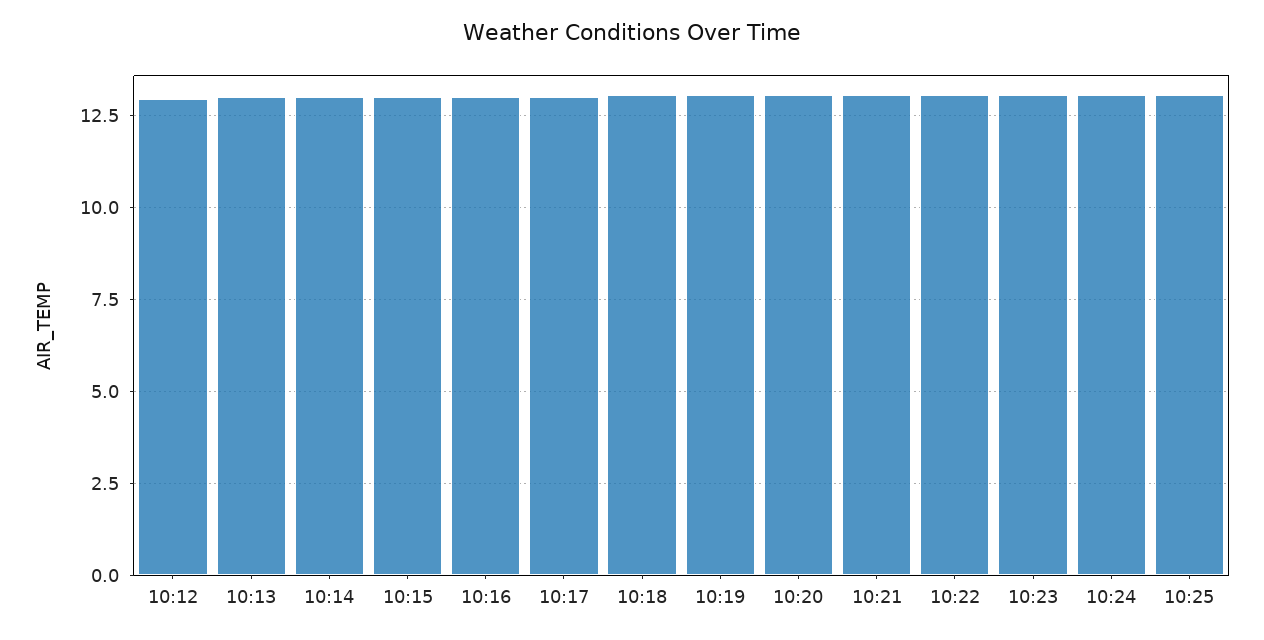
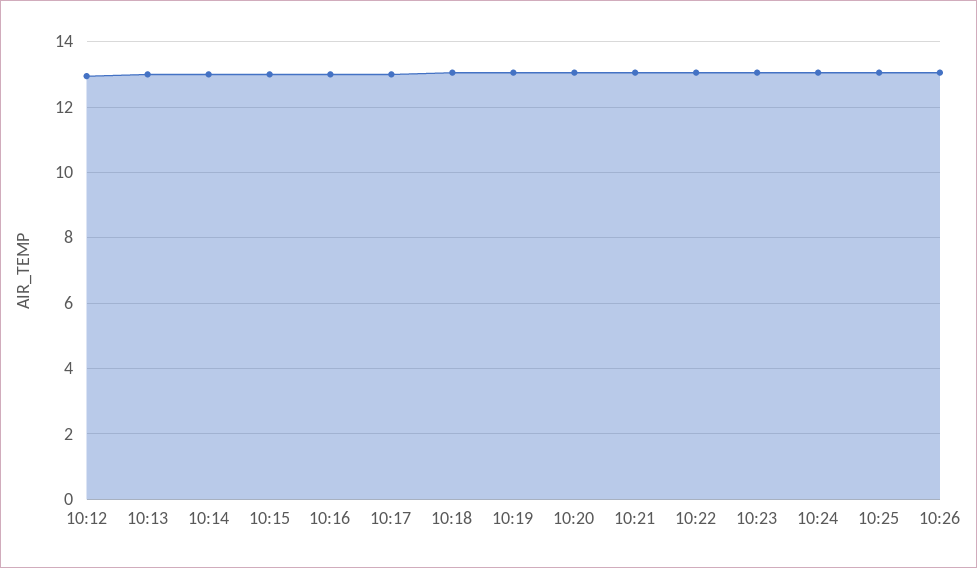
10:26: none -> 13

